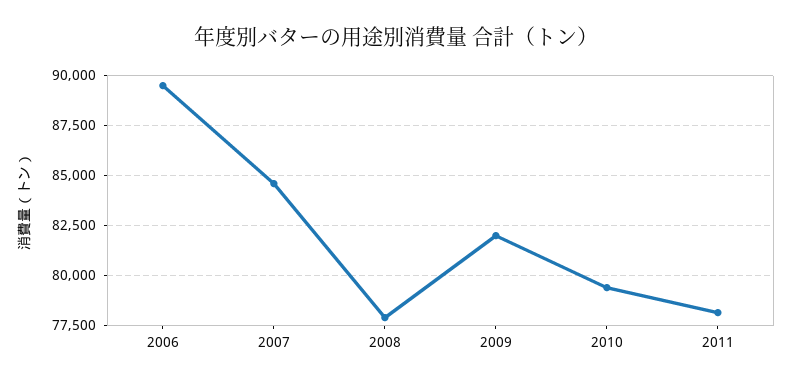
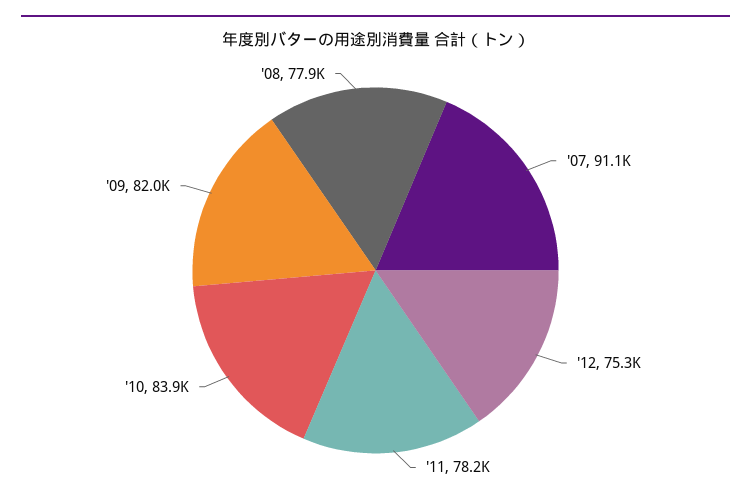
2006: 89500 -> none
2007: 84500 -> 91100
2010: 79500 -> 83900
'12: none -> 75300

